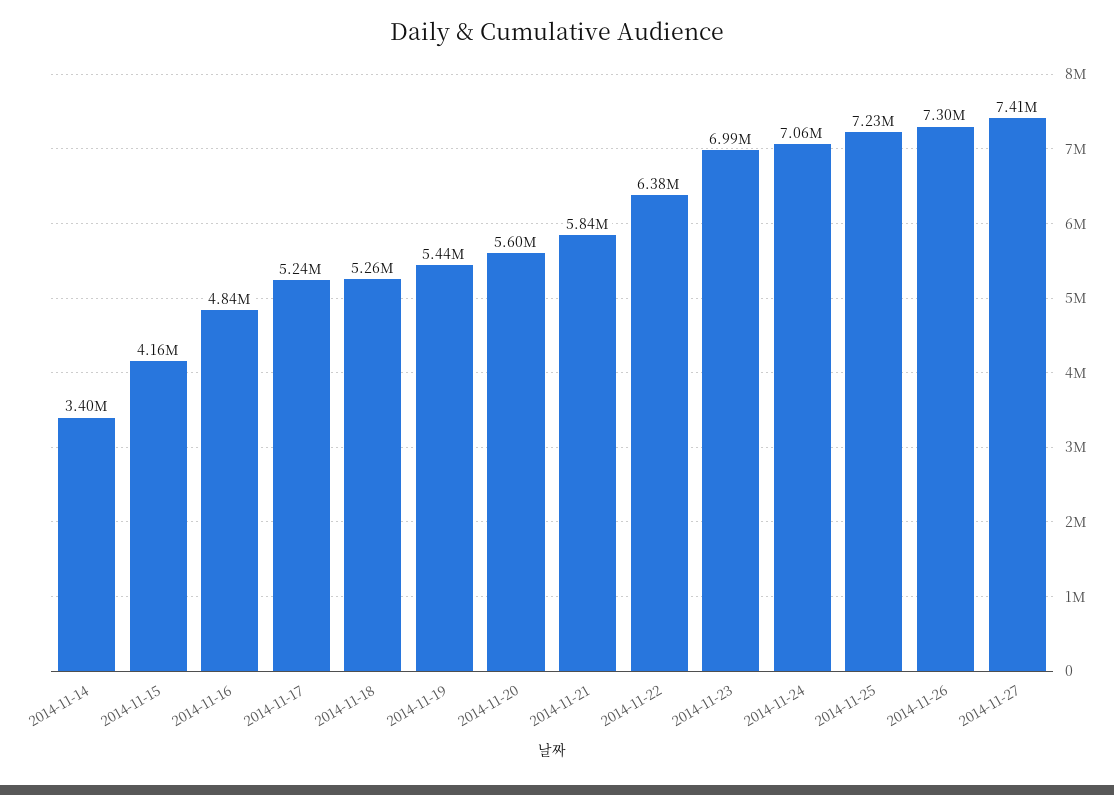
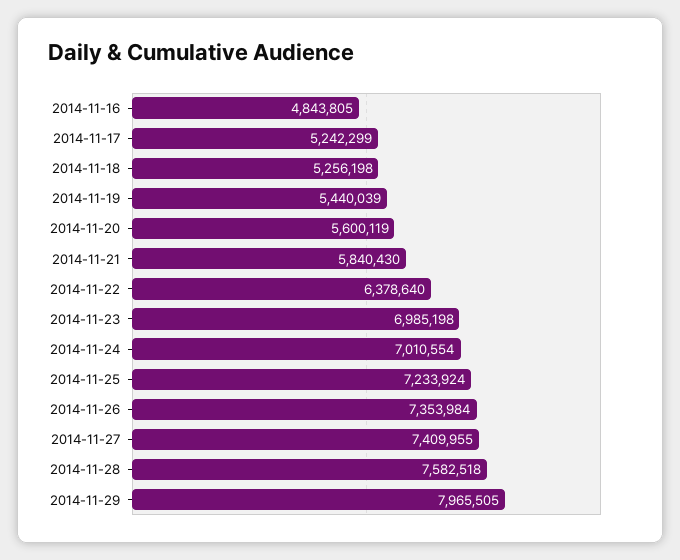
2014-11-14: 3400000 -> none
2014-11-15: 4160000 -> none
2014-11-24: 7060000 -> 7010554
2014-11-26: 7300000 -> 7353984
2014-11-28: none -> 7582518
2014-11-29: none -> 7965505

